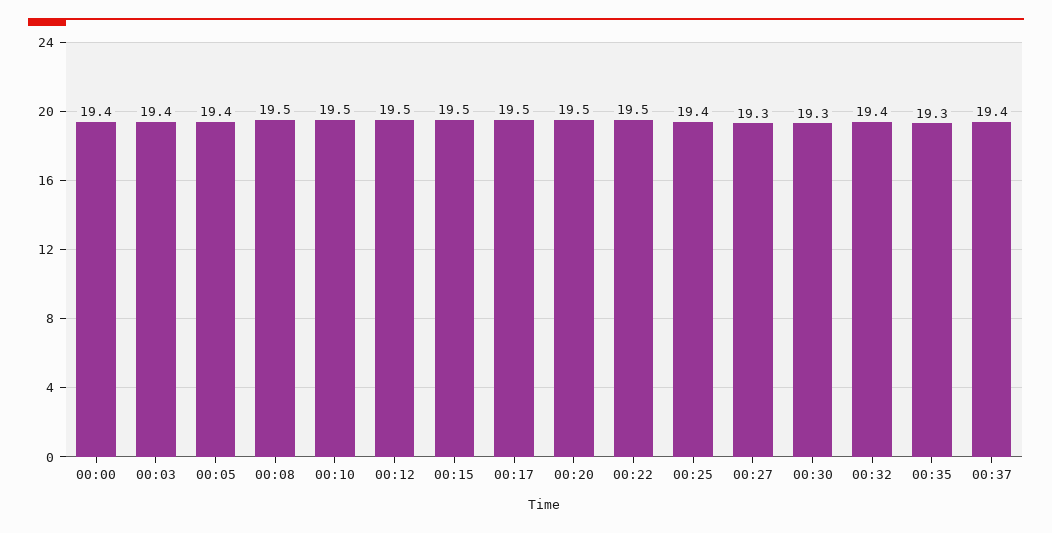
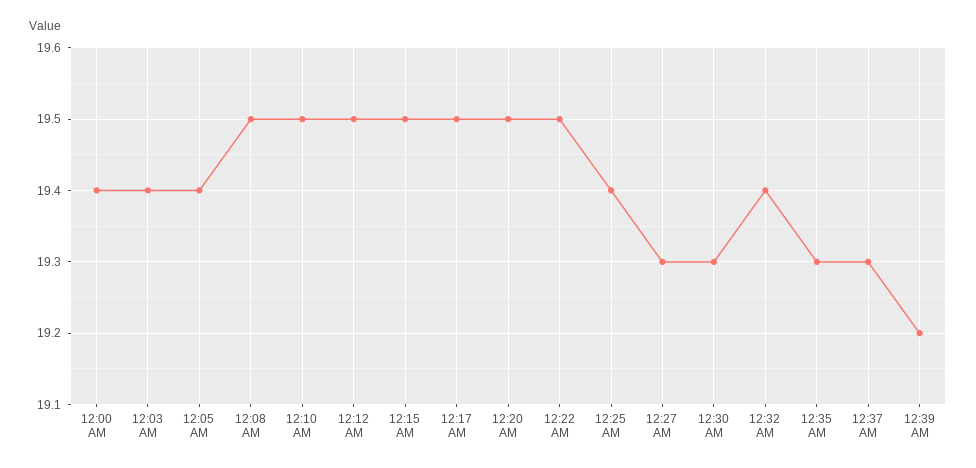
00:37: 19.4 -> 19.3
12:39 AM: none -> 19.2

